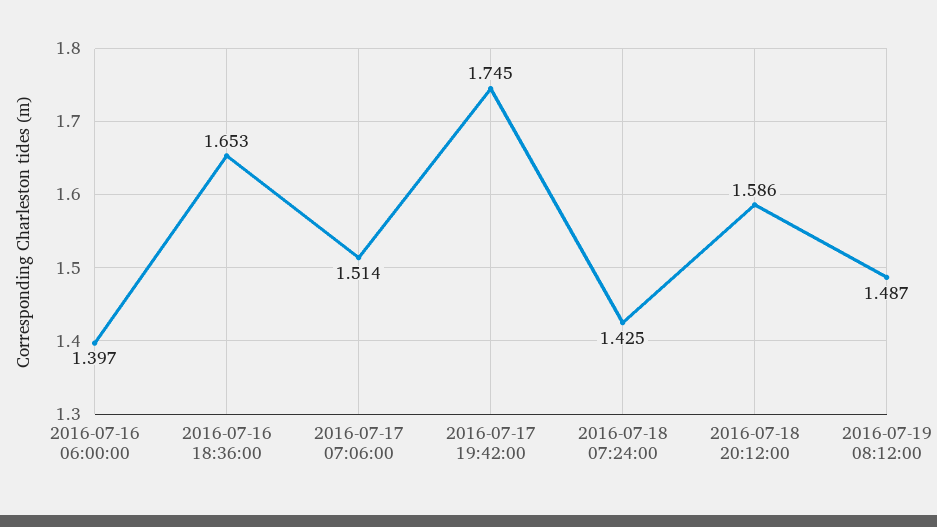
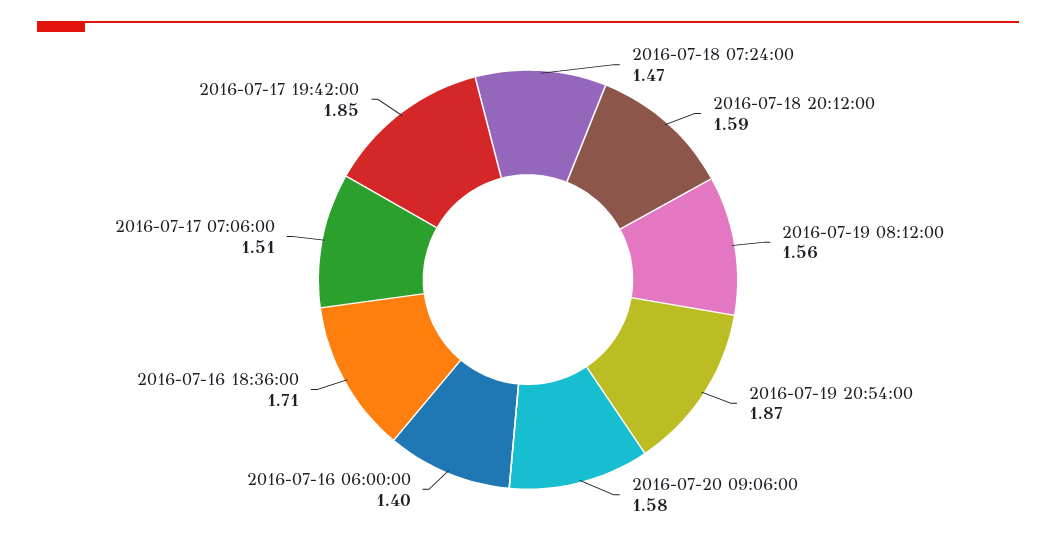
2016-07-16 18:36:00: 1.653 -> 1.71
2016-07-17 19:42:00: 1.745 -> 1.85
2016-07-18 07:24:00: 1.425 -> 1.47
2016-07-19 08:12:00: 1.487 -> 1.56
2016-07-19 20:54:00: none -> 1.87
2016-07-20 09:06:00: none -> 1.58

